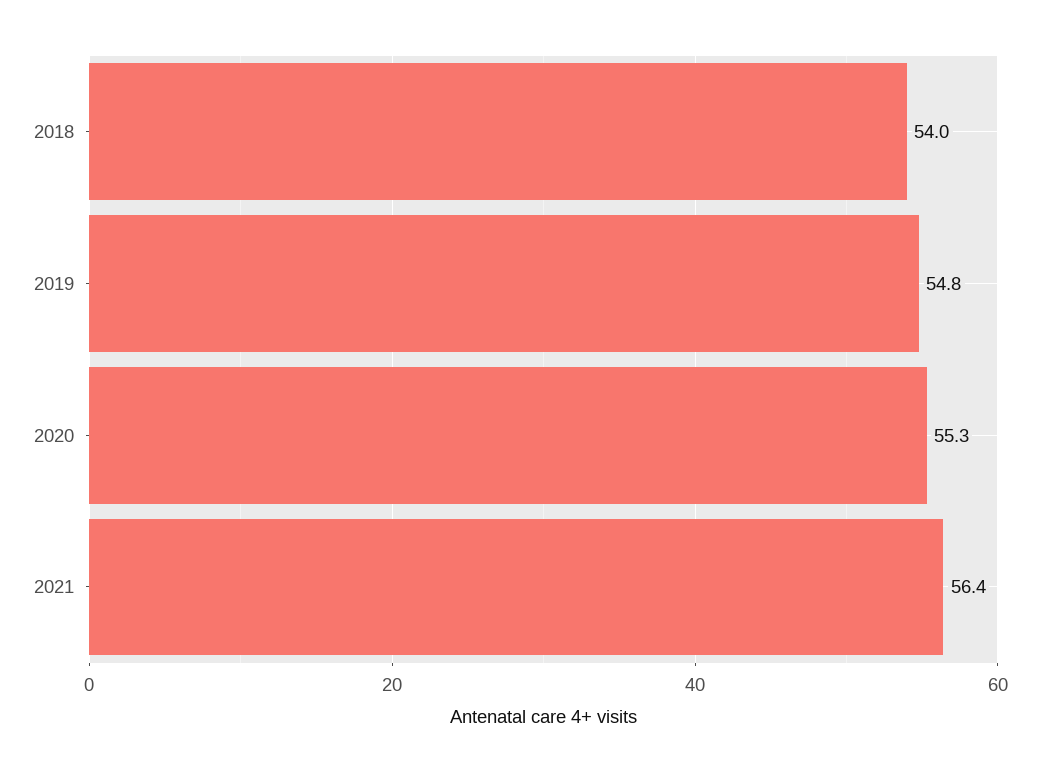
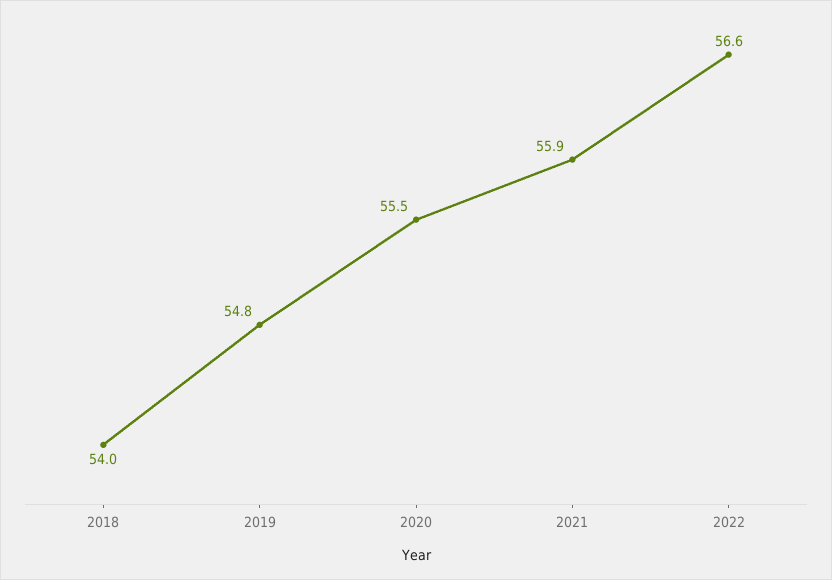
2020: 55.3 -> 55.5
2021: 56.4 -> 55.9
2022: none -> 56.6

